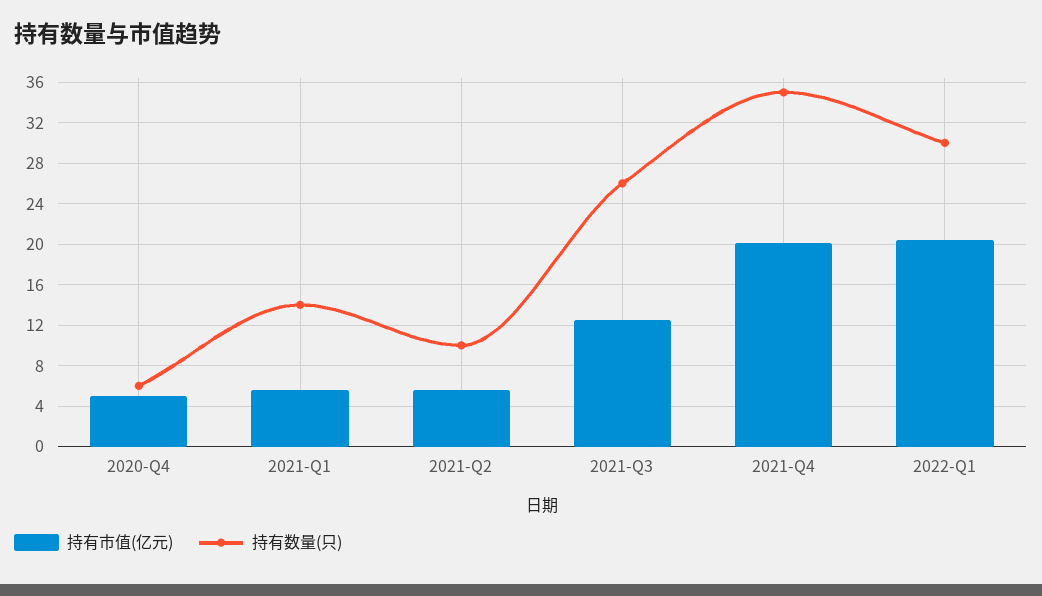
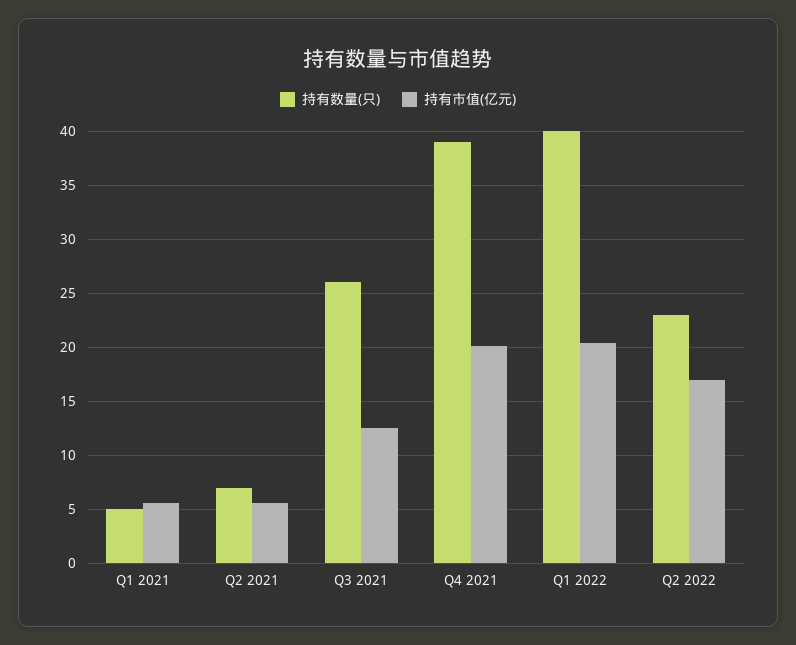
持有市值(亿元), 2020-Q4: 5 -> none
持有数量(只), 2020-Q4: 6 -> none
持有数量(只), 2021-Q1: 14 -> 5
持有数量(只), 2021-Q2: 10 -> 7
持有数量(只), 2021-Q4: 35 -> 39
持有数量(只), 2022-Q1: 30 -> 40
持有数量(只), Q2 2022: none -> 23
持有市值(亿元), Q2 2022: none -> 17

